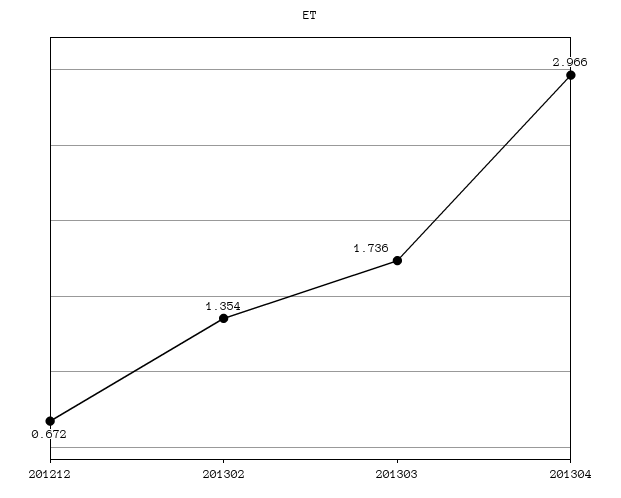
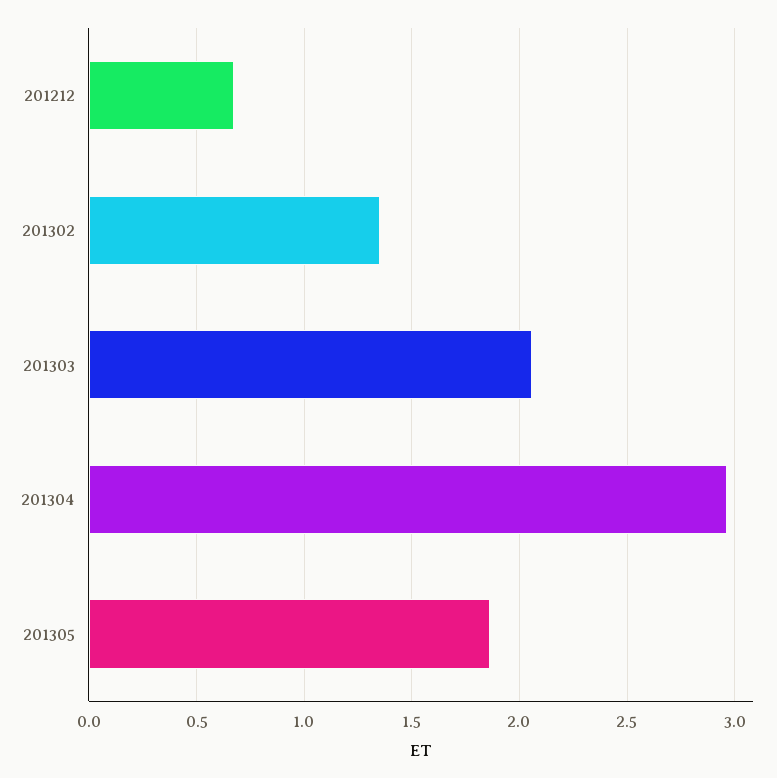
201303: 1.736 -> 2.05
201305: none -> 1.85

